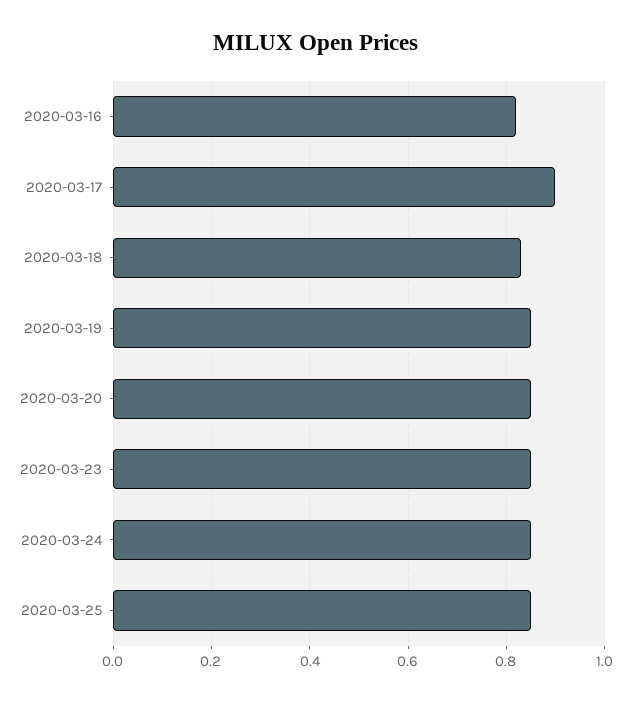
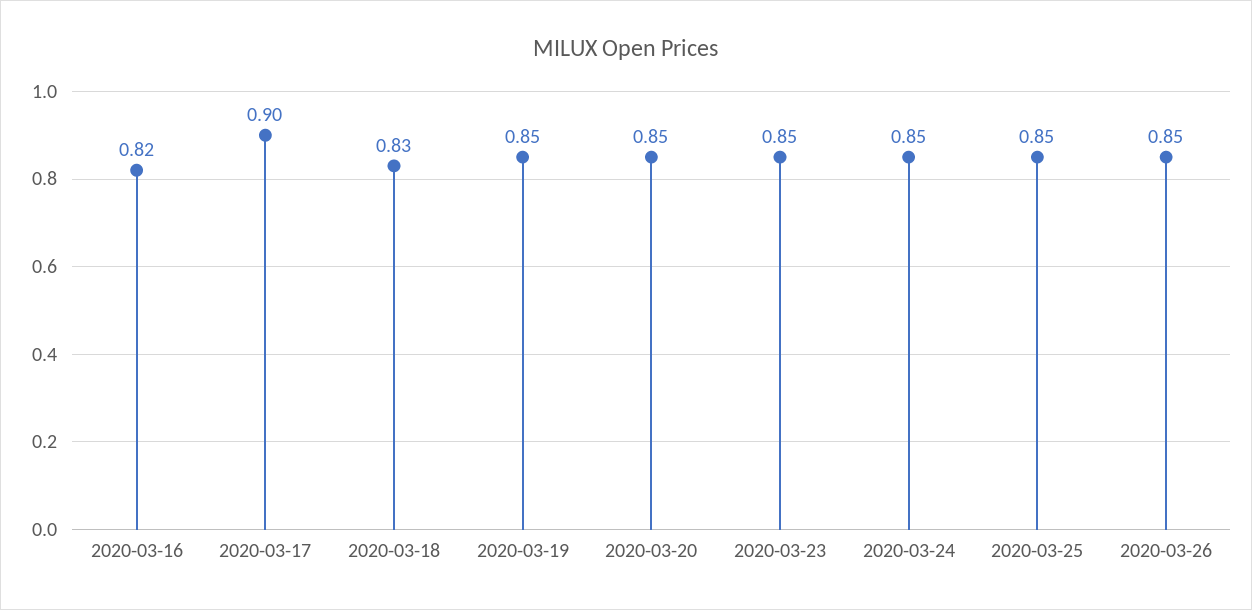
2020-03-26: none -> 0.85

